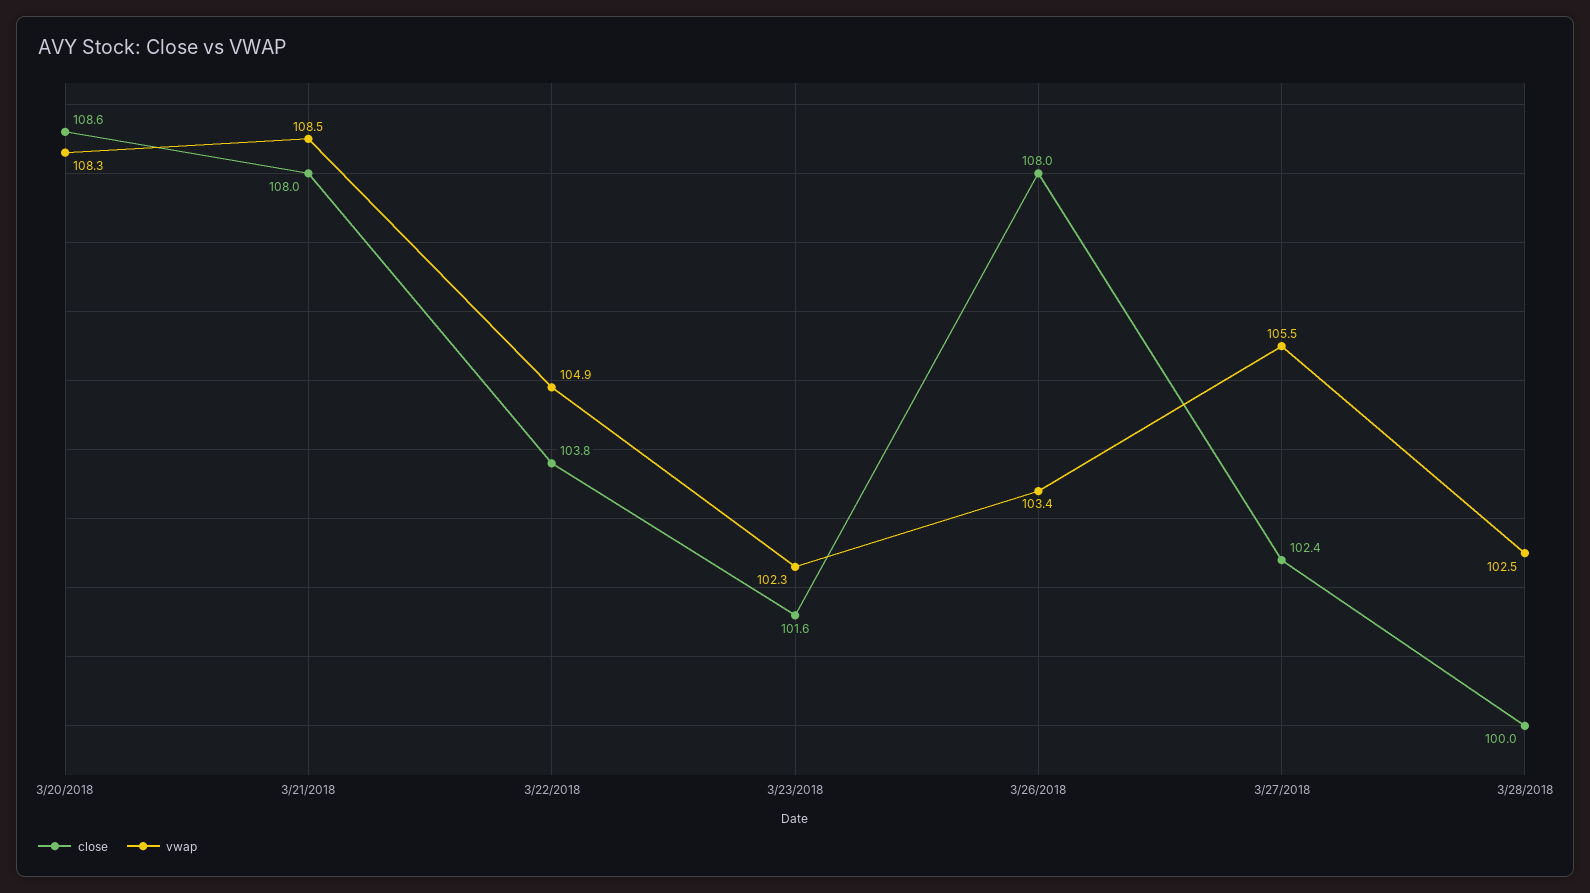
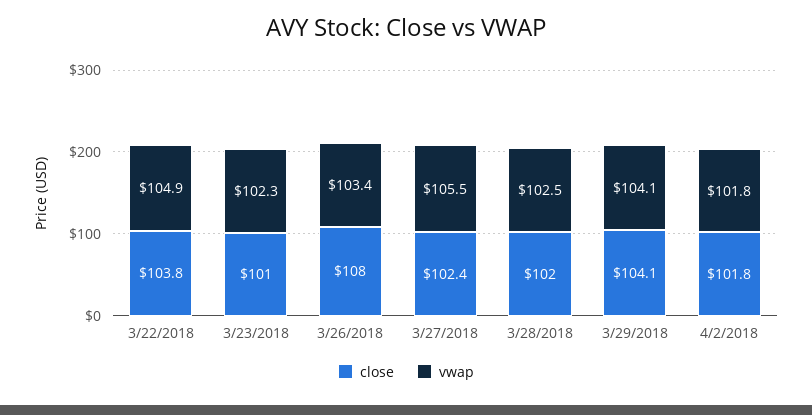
close, 3/20/2018: 108.6 -> none
vwap, 3/20/2018: 108.3 -> none
close, 3/21/2018: 108 -> none
vwap, 3/21/2018: 108.5 -> none
close, 3/23/2018: 101.6 -> 101
close, 3/28/2018: 100 -> 102
close, 3/29/2018: none -> 104.1
vwap, 3/29/2018: none -> 104.1
close, 4/2/2018: none -> 101.8
vwap, 4/2/2018: none -> 101.8

